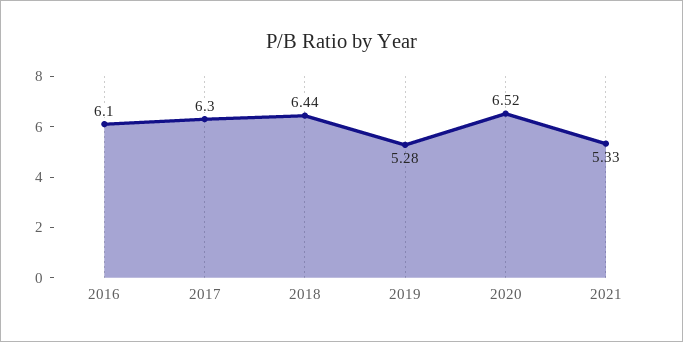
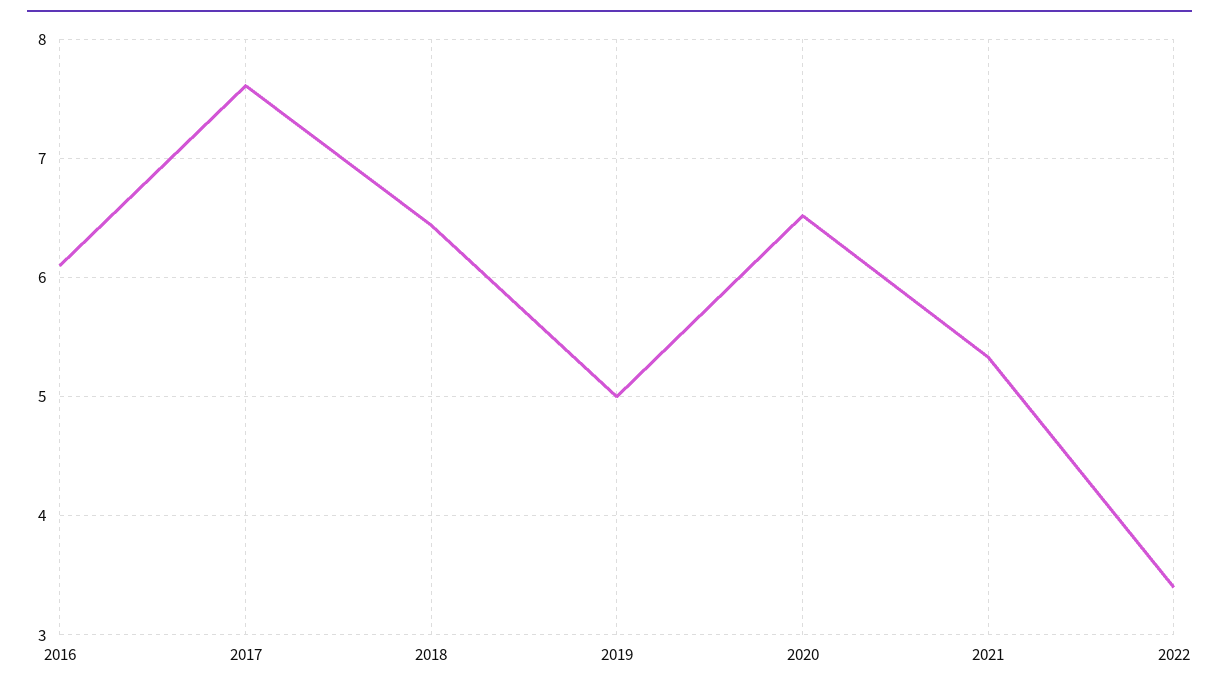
2017: 6.3 -> 7.6
2019: 5.28 -> 5
2022: none -> 3.4

